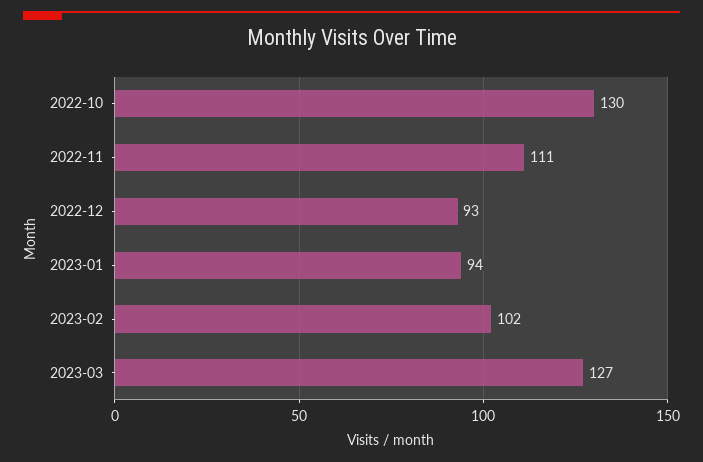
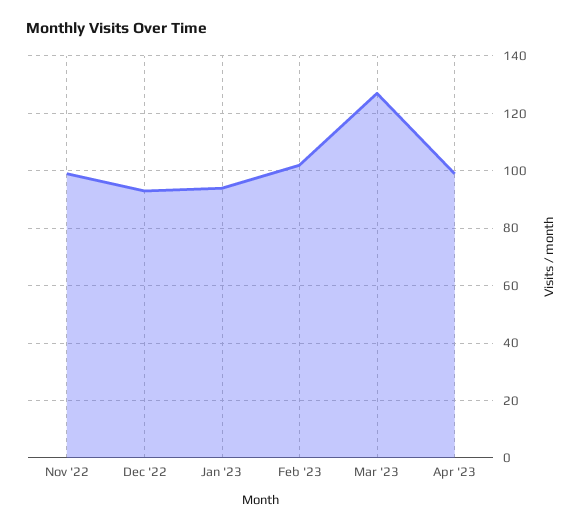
2022-10: 130 -> none
2022-11: 111 -> 100
Apr '23: none -> 100

